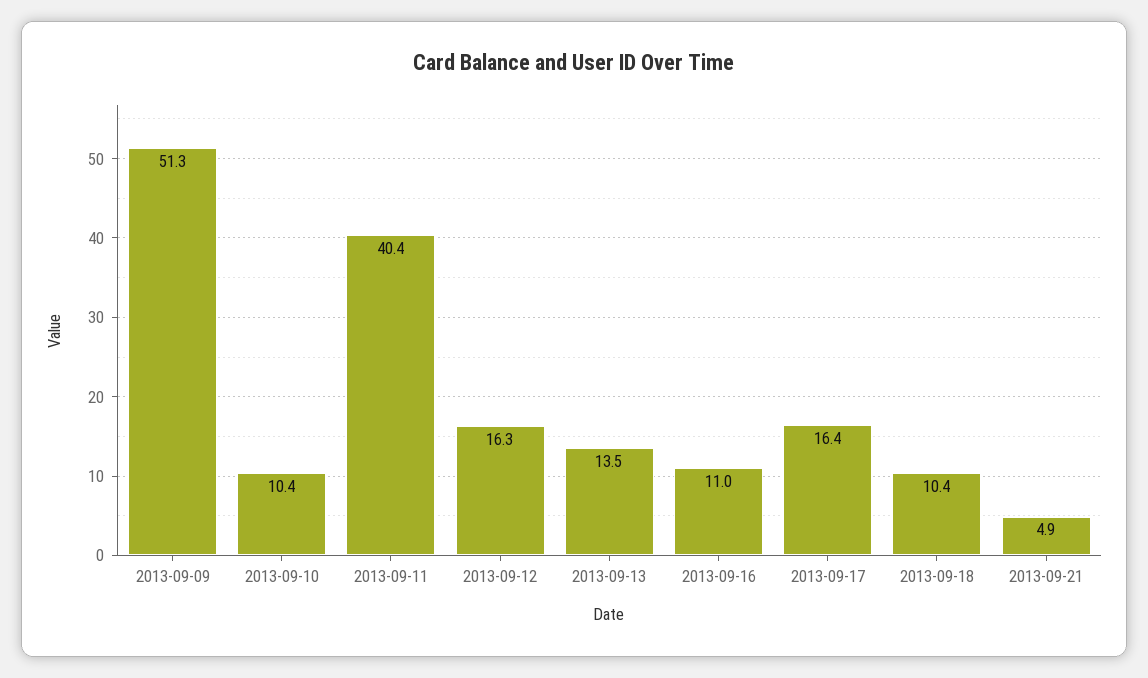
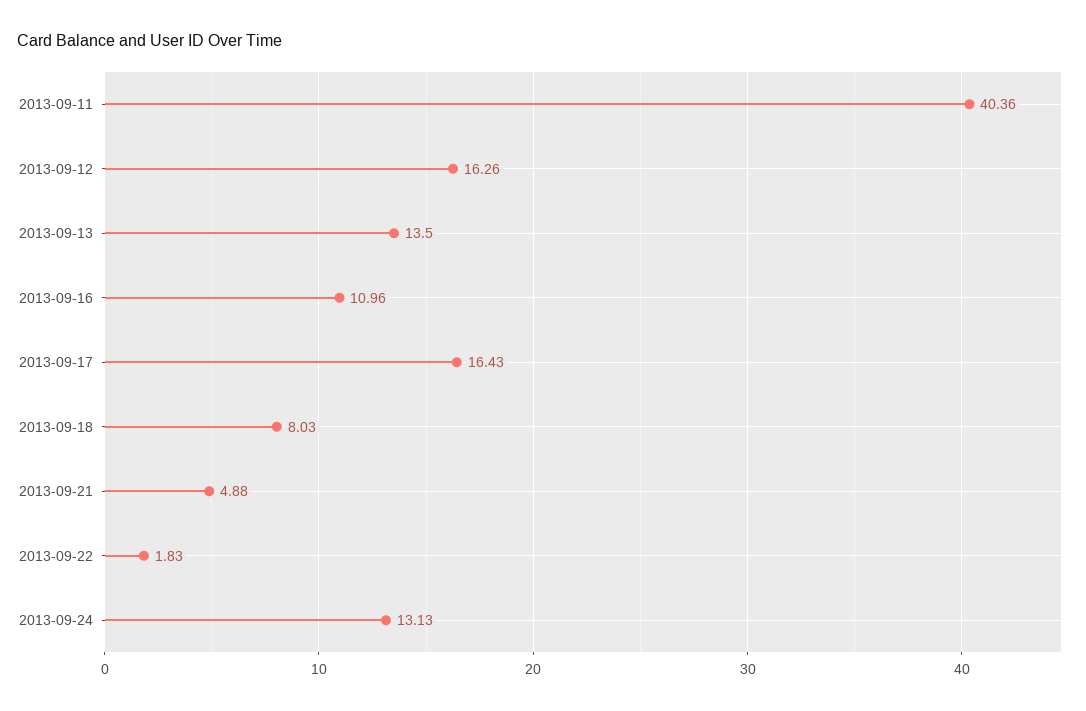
2013-09-09: 51.3 -> none
2013-09-10: 10.4 -> none
2013-09-18: 10.4 -> 8.03
2013-09-22: none -> 1.83
2013-09-24: none -> 13.13

